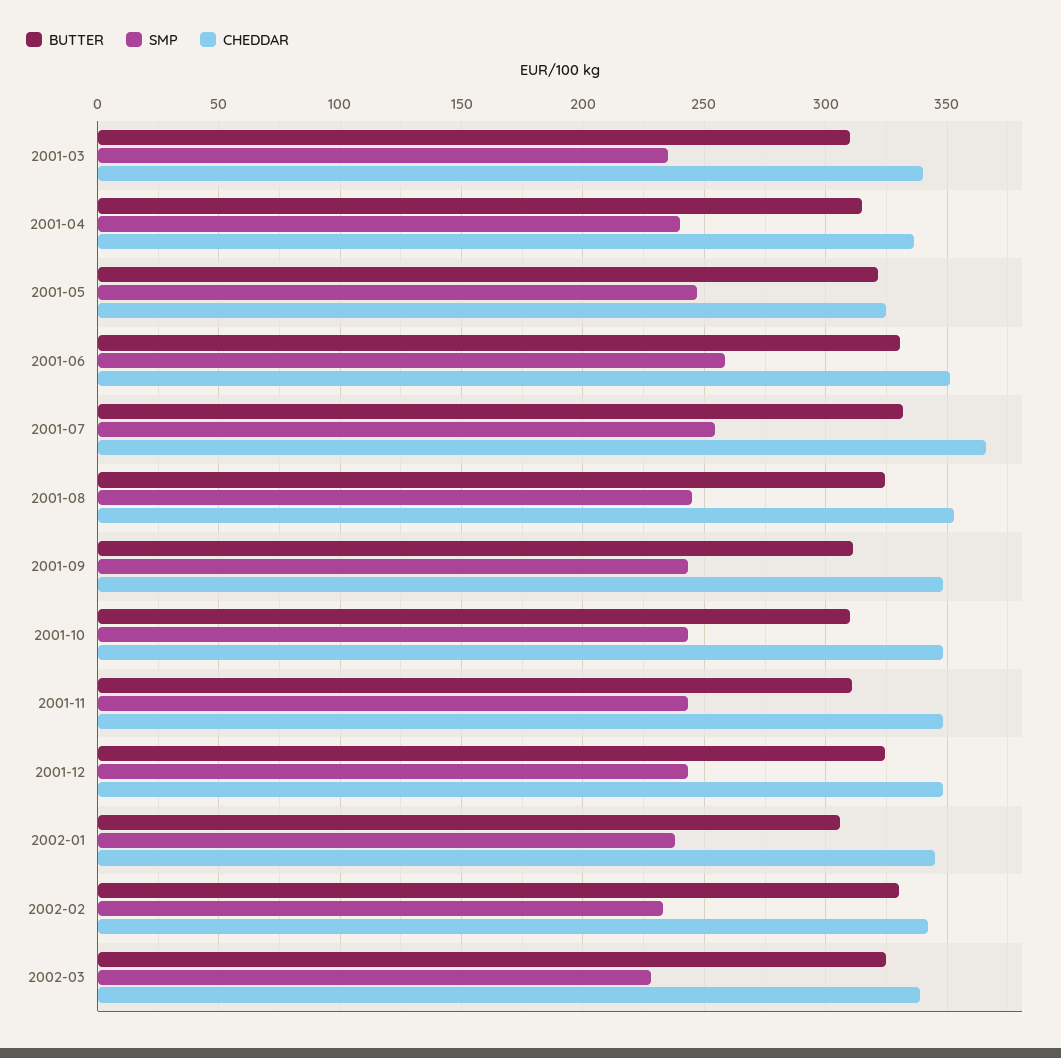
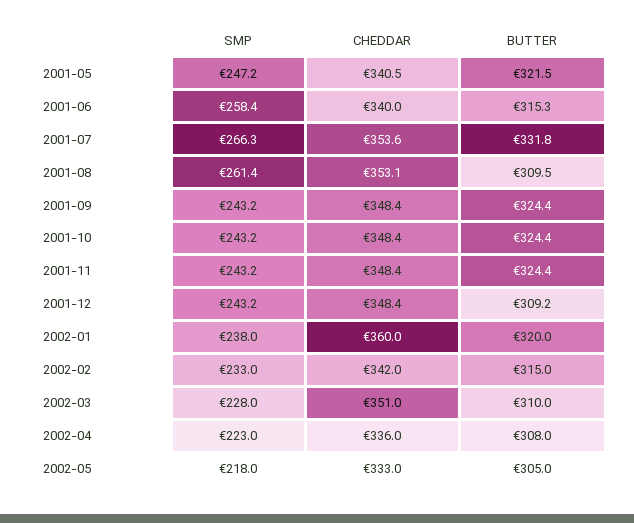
BUTTER, 2001-03: 310 -> none
SMP, 2001-03: 235 -> none
CHEDDAR, 2001-03: 340 -> none
BUTTER, 2001-04: 315 -> none
SMP, 2001-04: 240 -> none
CHEDDAR, 2001-04: 335 -> none
CHEDDAR, 2001-05: 325 -> 340.5
BUTTER, 2001-06: 330 -> 315.3
CHEDDAR, 2001-06: 350 -> 340
SMP, 2001-07: 255 -> 266.3
CHEDDAR, 2001-07: 365 -> 353.6
BUTTER, 2001-08: 325 -> 309.5
SMP, 2001-08: 245 -> 261.4
BUTTER, 2001-09: 310 -> 324.4
BUTTER, 2001-10: 310 -> 324.4
BUTTER, 2001-11: 310 -> 324.4
BUTTER, 2001-12: 325 -> 309.2
BUTTER, 2002-01: 305 -> 320
CHEDDAR, 2002-01: 345 -> 360
BUTTER, 2002-02: 330 -> 315
BUTTER, 2002-03: 325 -> 310
CHEDDAR, 2002-03: 340 -> 351
SMP, 2002-04: none -> 223
CHEDDAR, 2002-04: none -> 336
BUTTER, 2002-04: none -> 308
SMP, 2002-05: none -> 218
CHEDDAR, 2002-05: none -> 333
BUTTER, 2002-05: none -> 305

